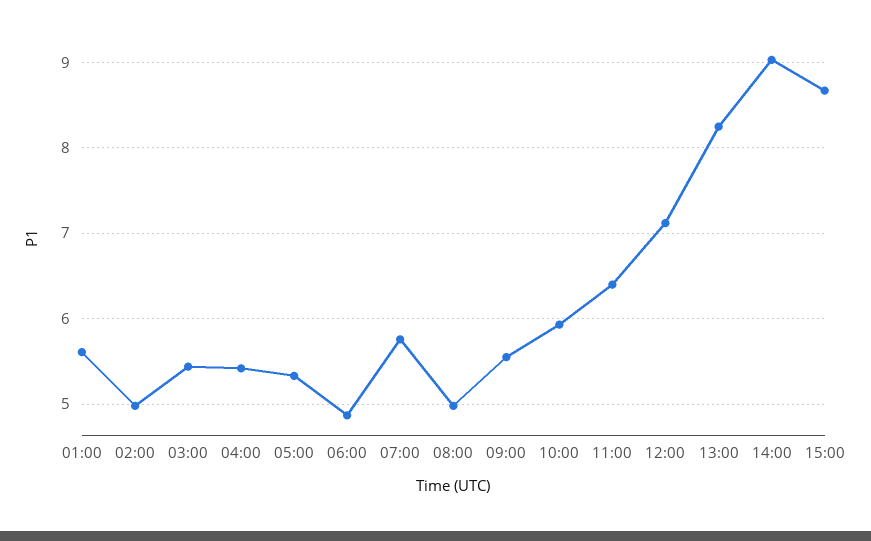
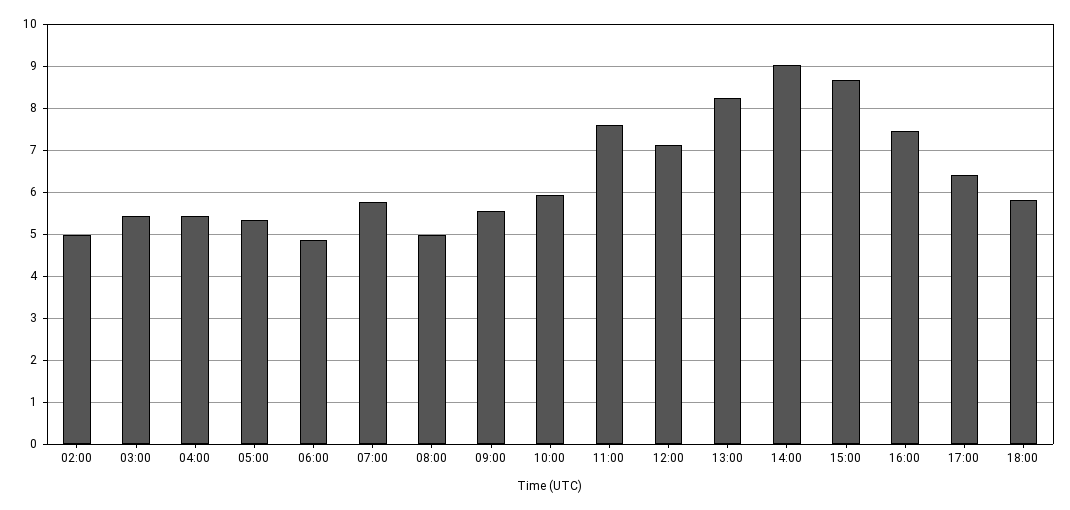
01:00: 5.6 -> none
11:00: 6.4 -> 7.6
16:00: none -> 7.4
17:00: none -> 6.4
18:00: none -> 5.8

